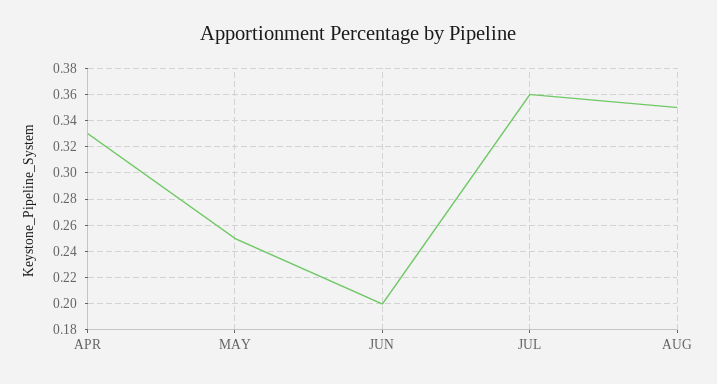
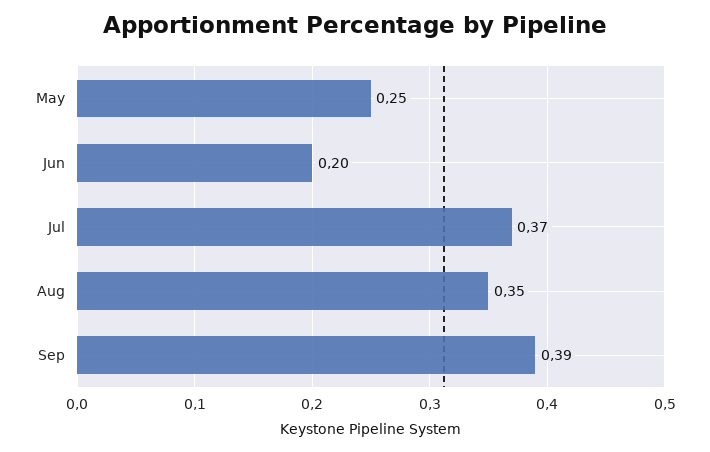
APR: 0.33 -> none
JUL: 0.36 -> 0.37
Sep: none -> 0.39

